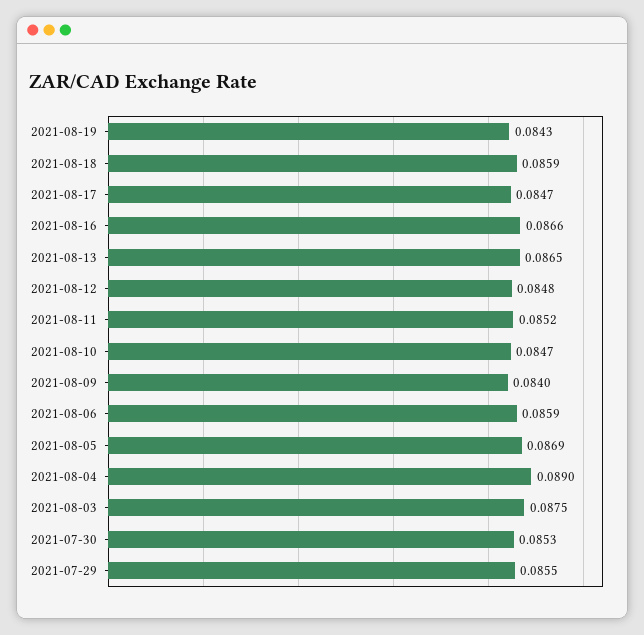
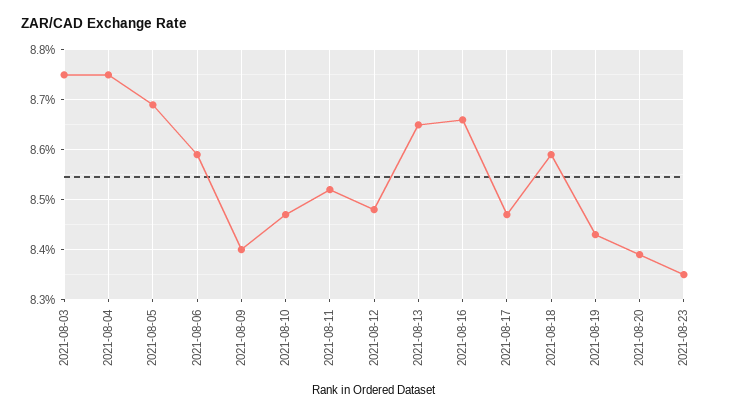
2021-08-04: 0.089 -> 0.0875
2021-07-30: 0.0853 -> none
2021-07-29: 0.0855 -> none
2021-08-20: none -> 0.084
2021-08-23: none -> 0.0835

